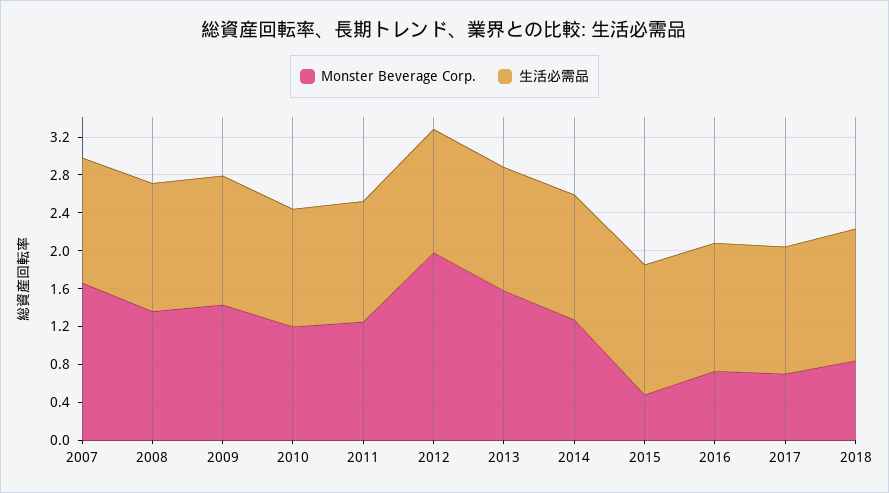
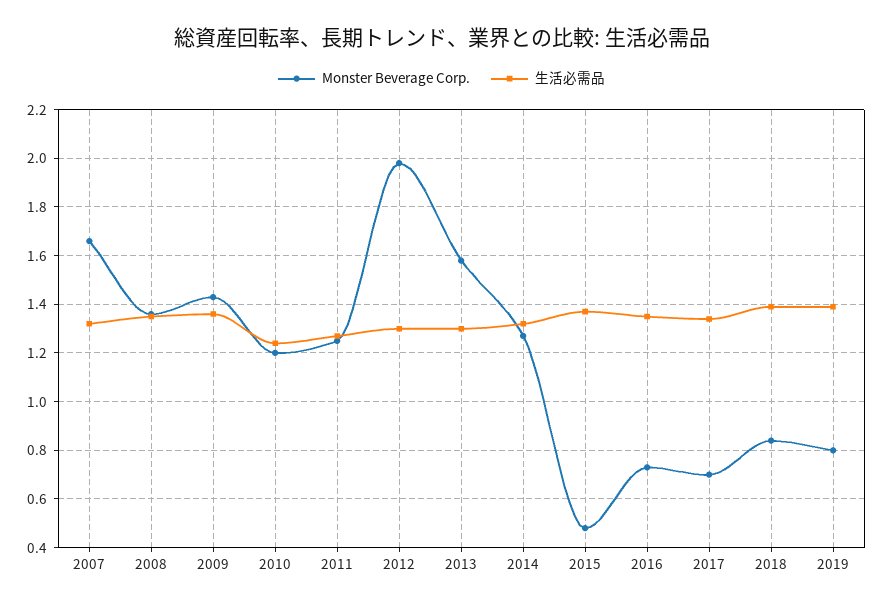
Monster Beverage Corp., 2019: none -> 0.8
生活必需品, 2019: none -> 1.4

